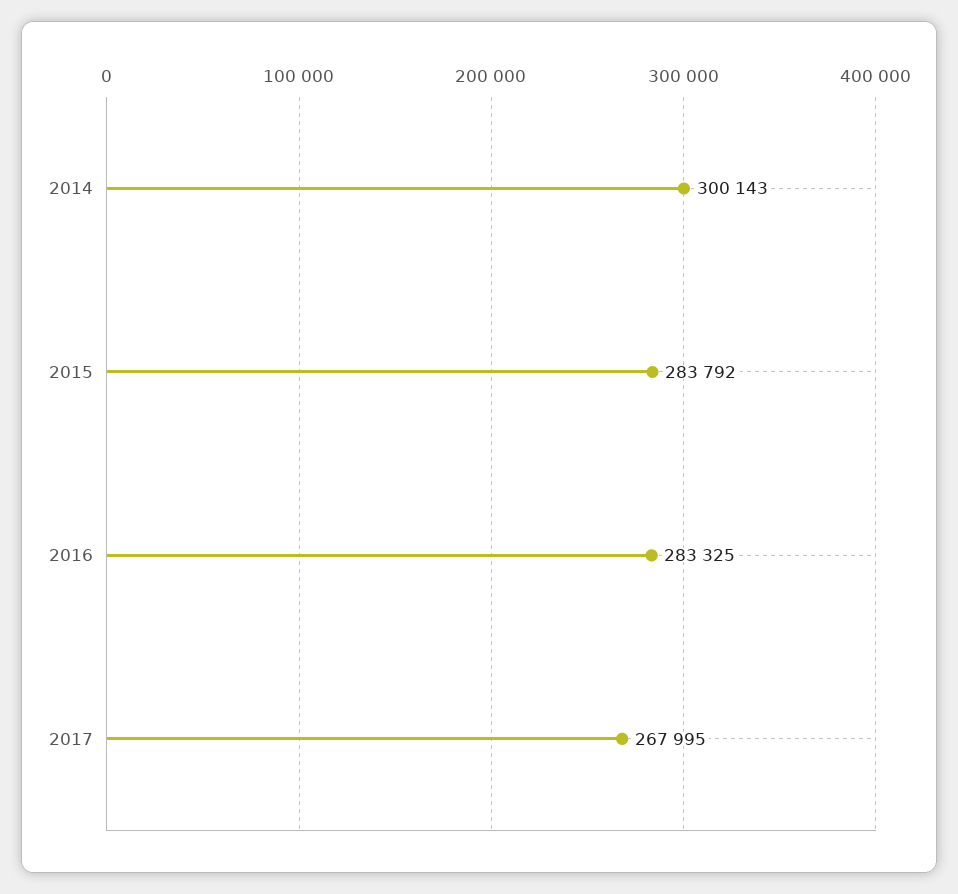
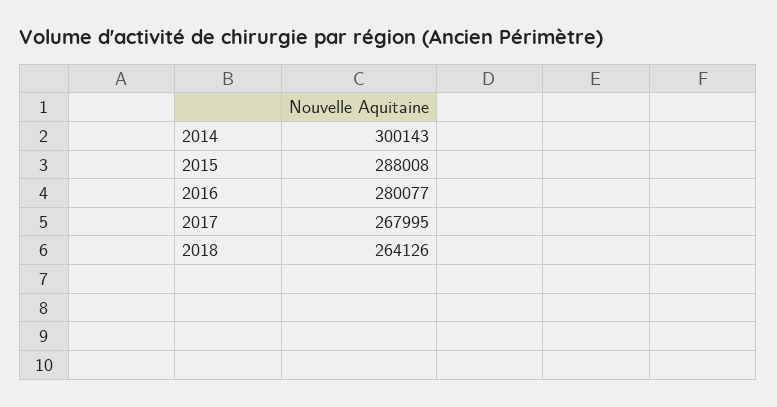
2015: 283792 -> 288008
2016: 283325 -> 280077
2018: none -> 264126

